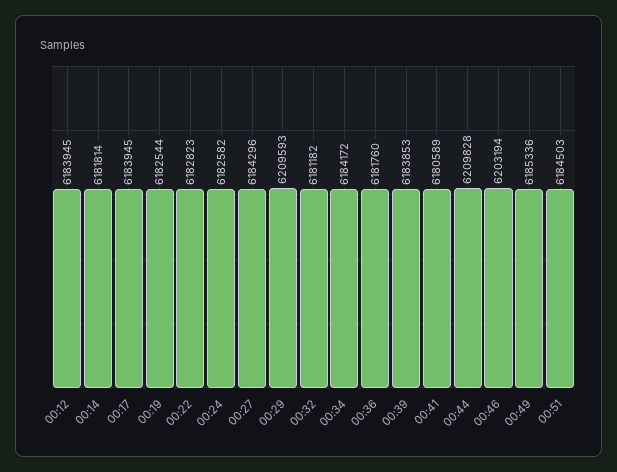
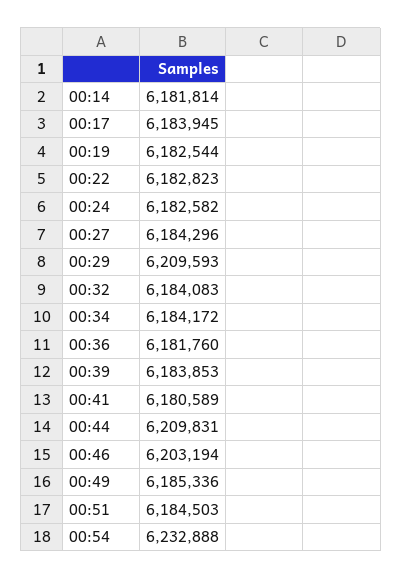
00:12: 6183945 -> none
00:32: 6181182 -> 6184083
00:44: 6209828 -> 6209831
00:54: none -> 6232888

